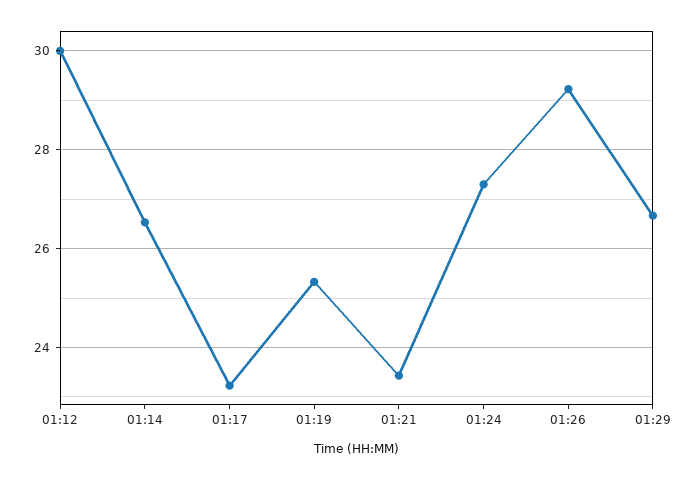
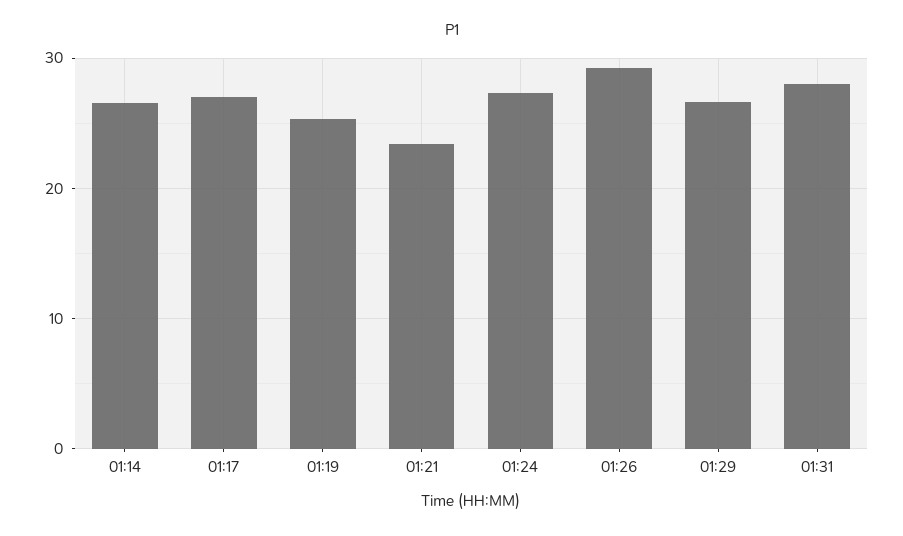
01:12: 30 -> none
01:17: 23.2 -> 27
01:31: none -> 28

